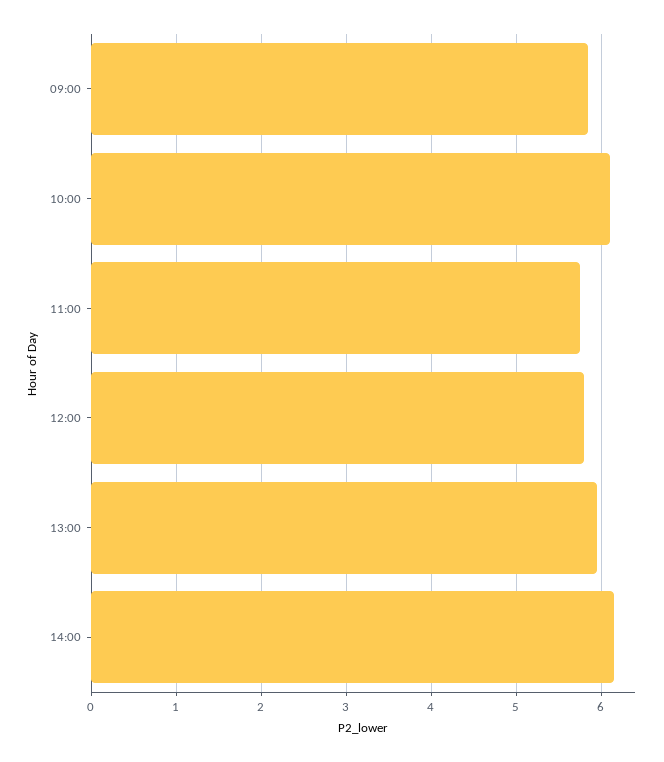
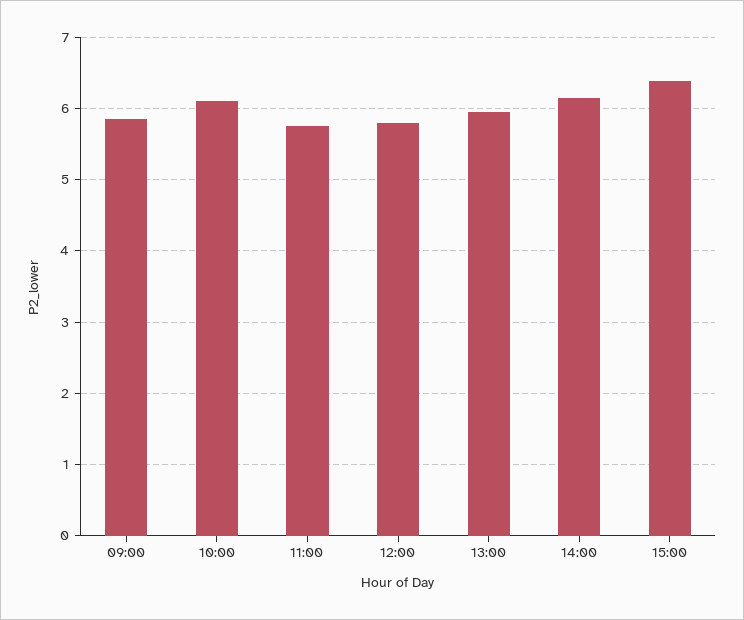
15:00: none -> 6.4

